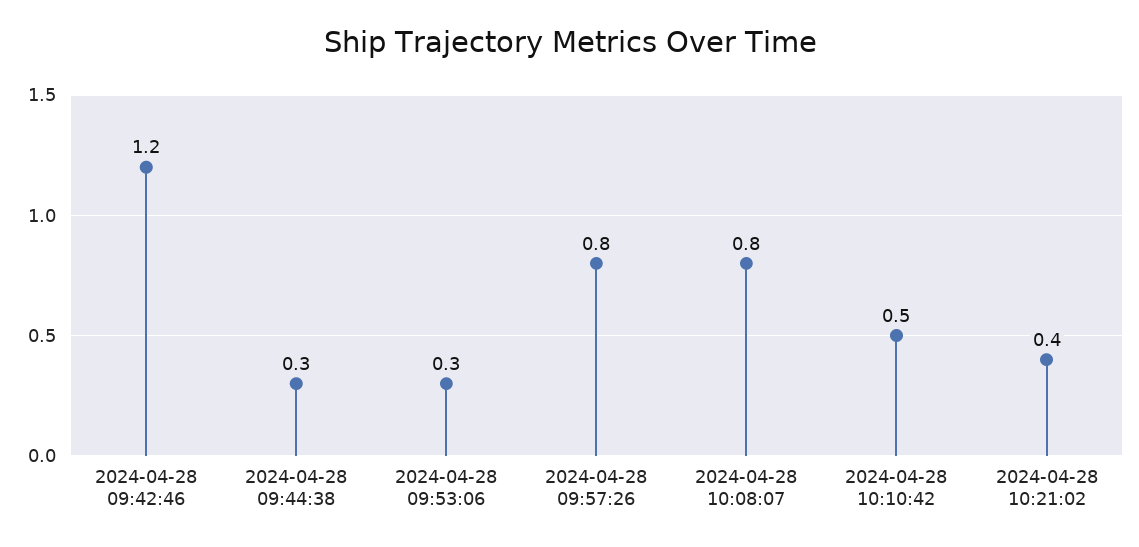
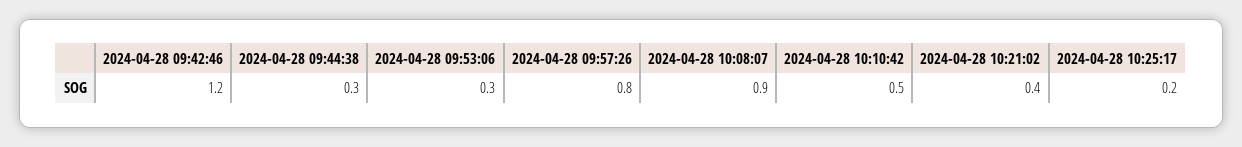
2024-04-28 10:08:07: 0.8 -> 0.9
2024-04-28 10:25:17: none -> 0.2

